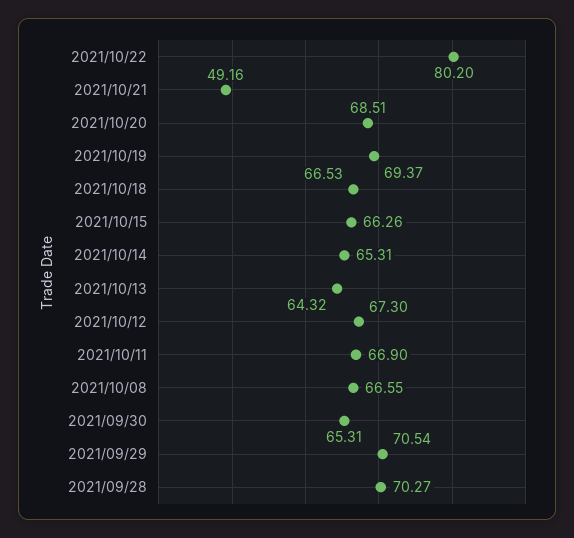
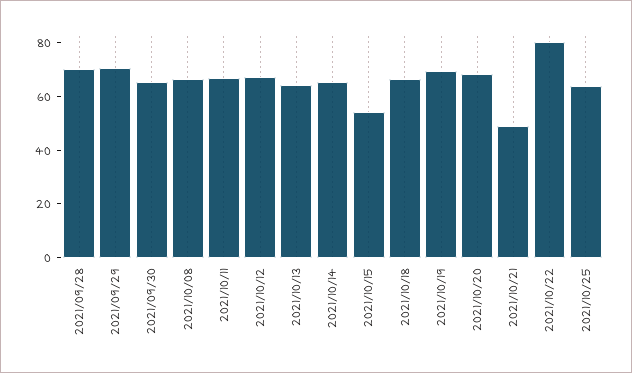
2021/10/15: 66.26 -> 55
2021/10/25: none -> 65

